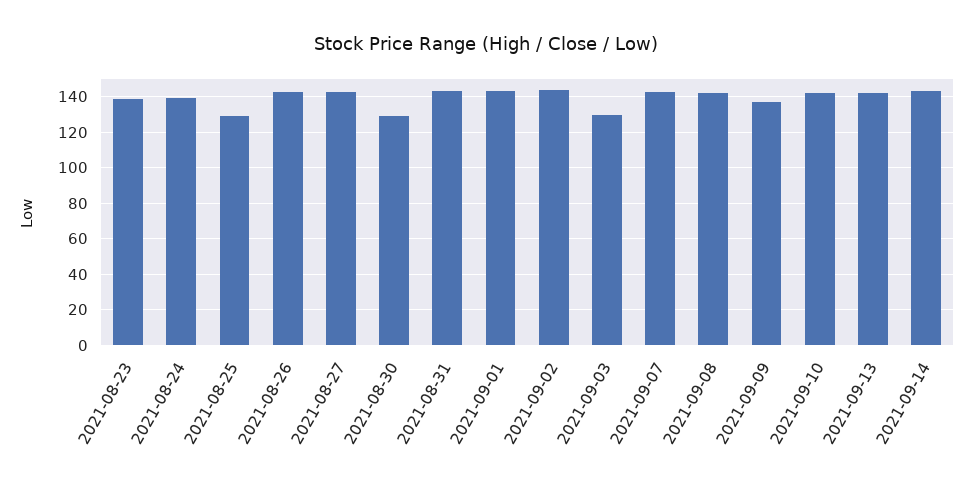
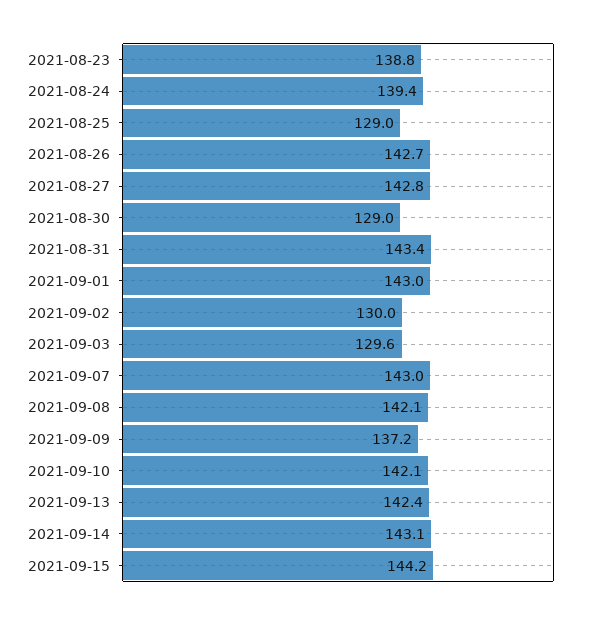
2021-09-02: 145 -> 130
2021-09-15: none -> 144.2

